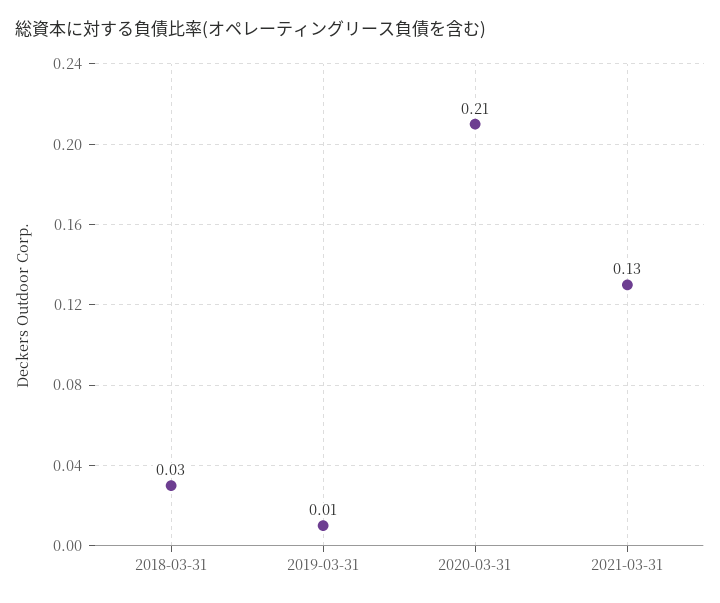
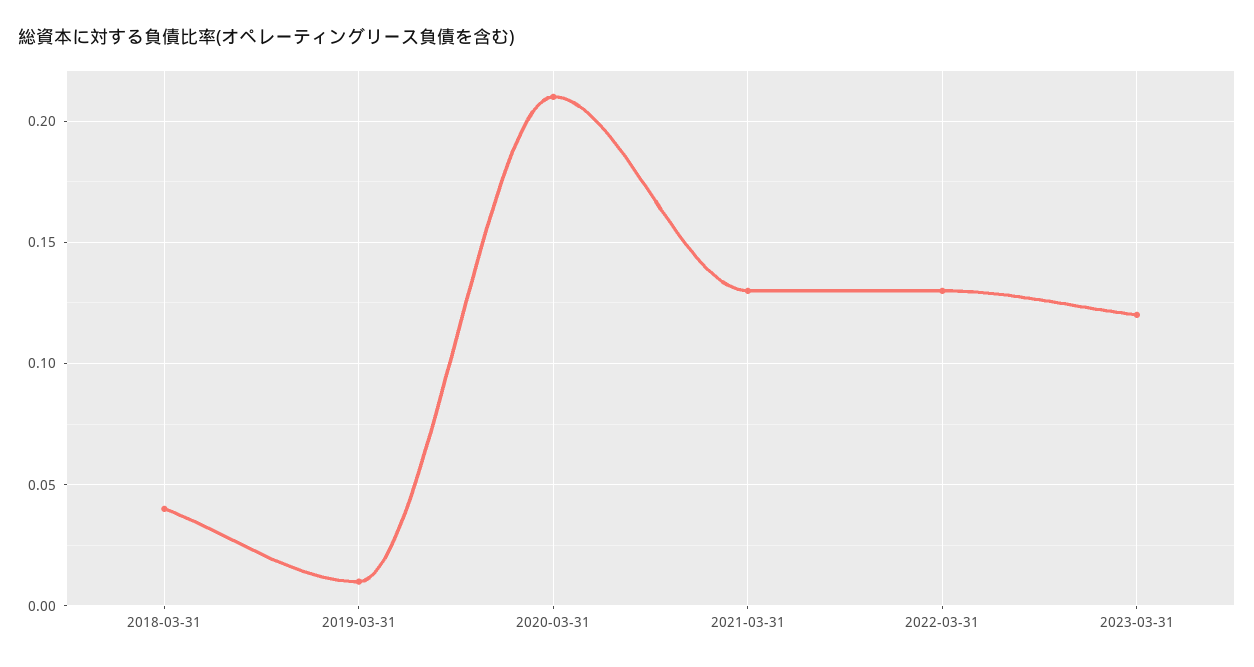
2018-03-31: 0.03 -> 0.04
2022-03-31: none -> 0.13
2023-03-31: none -> 0.12

